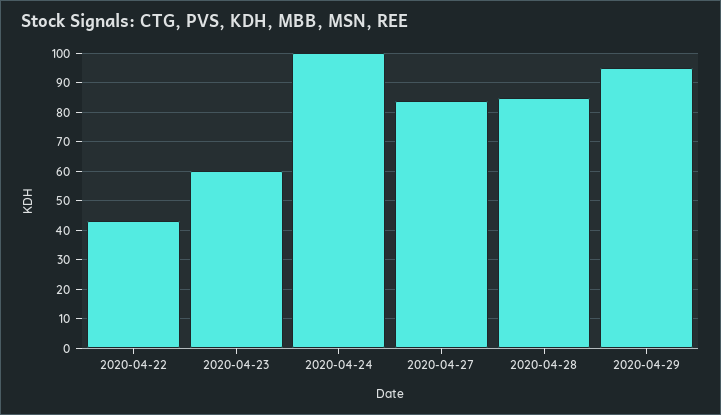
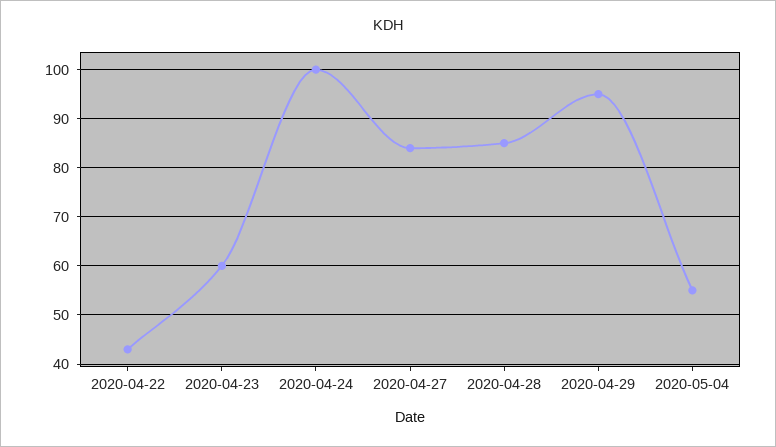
2020-05-04: none -> 55

